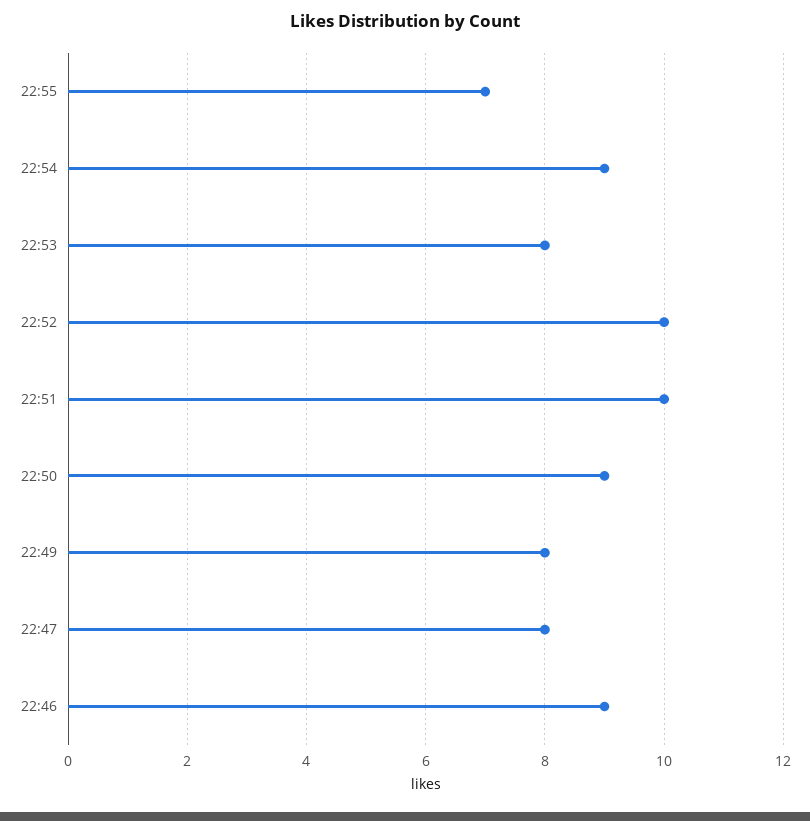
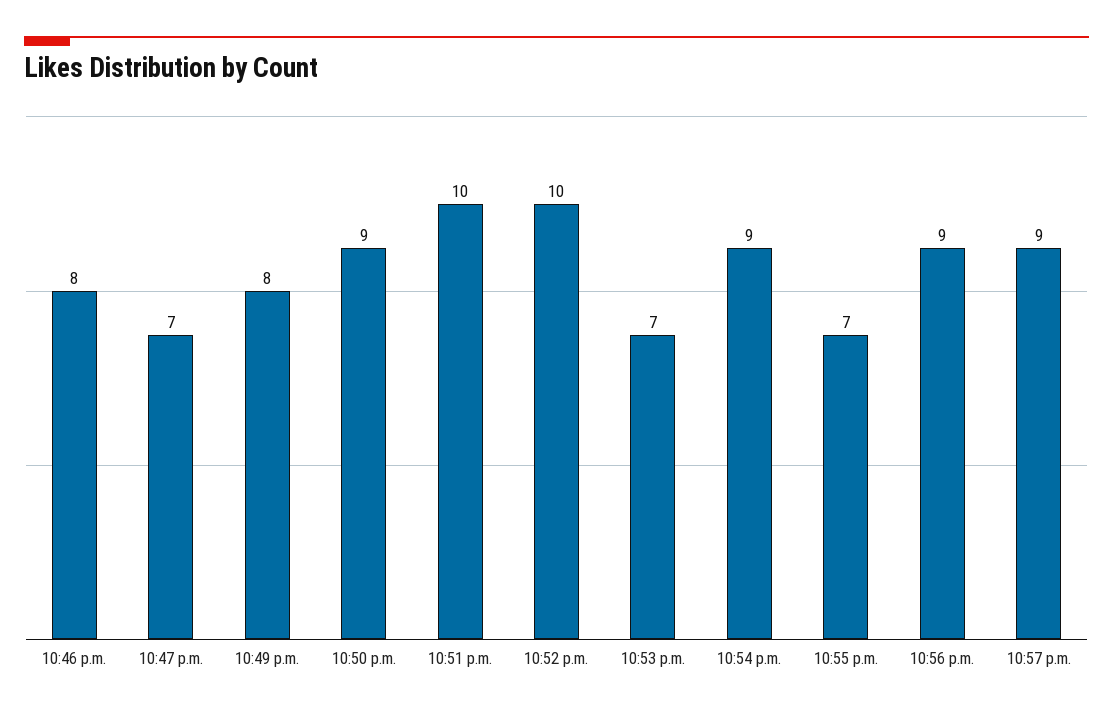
22:53: 8 -> 7
22:47: 8 -> 7
22:46: 9 -> 8
10:56 p.m.: none -> 9
10:57 p.m.: none -> 9

